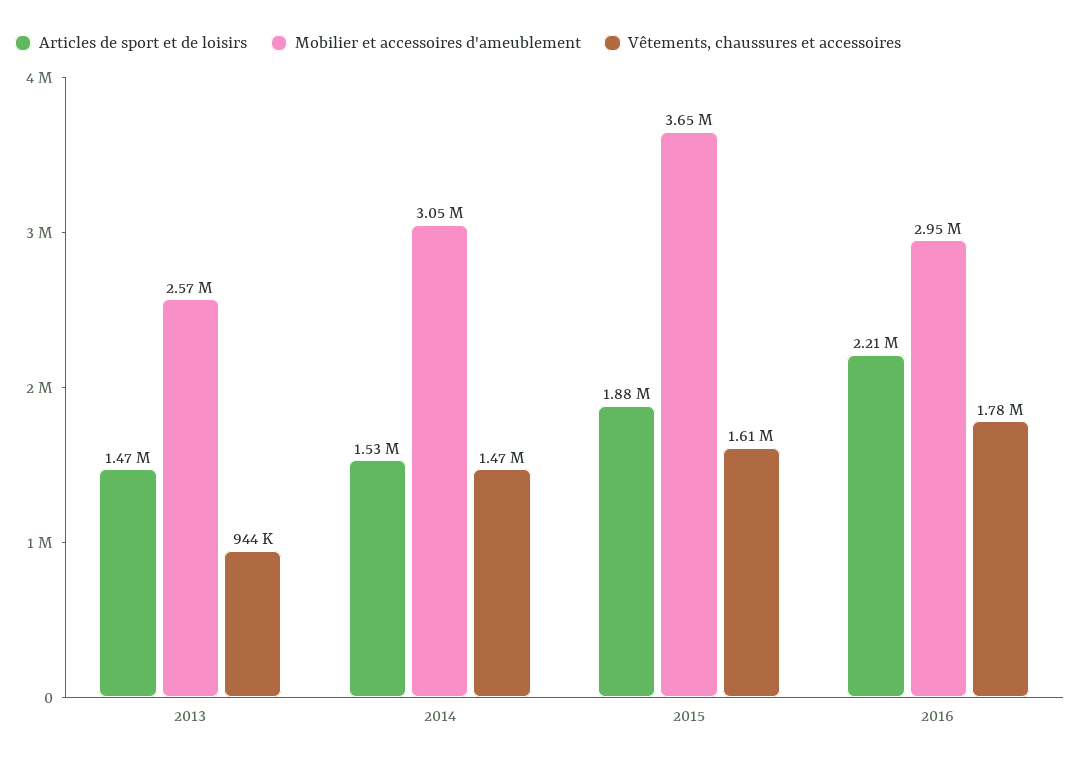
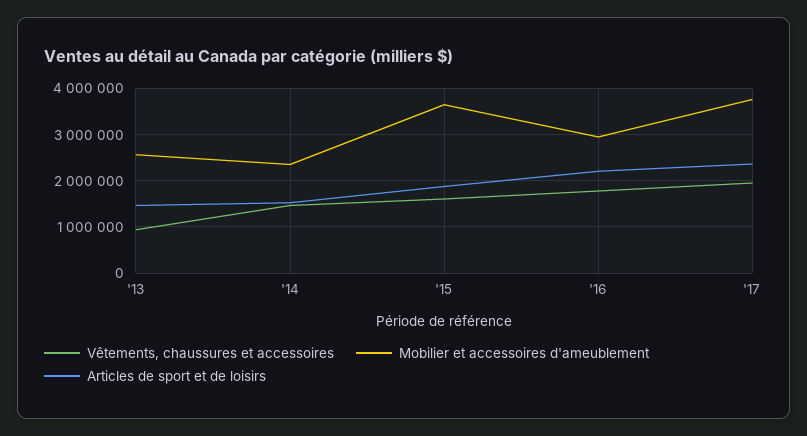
Mobilier et accessoires d'ameublement, 2014: 3050000 -> 2400000
Vêtements, chaussures et accessoires, '17: none -> 2000000
Mobilier et accessoires d'ameublement, '17: none -> 3800000
Articles de sport et de loisirs, '17: none -> 2400000

